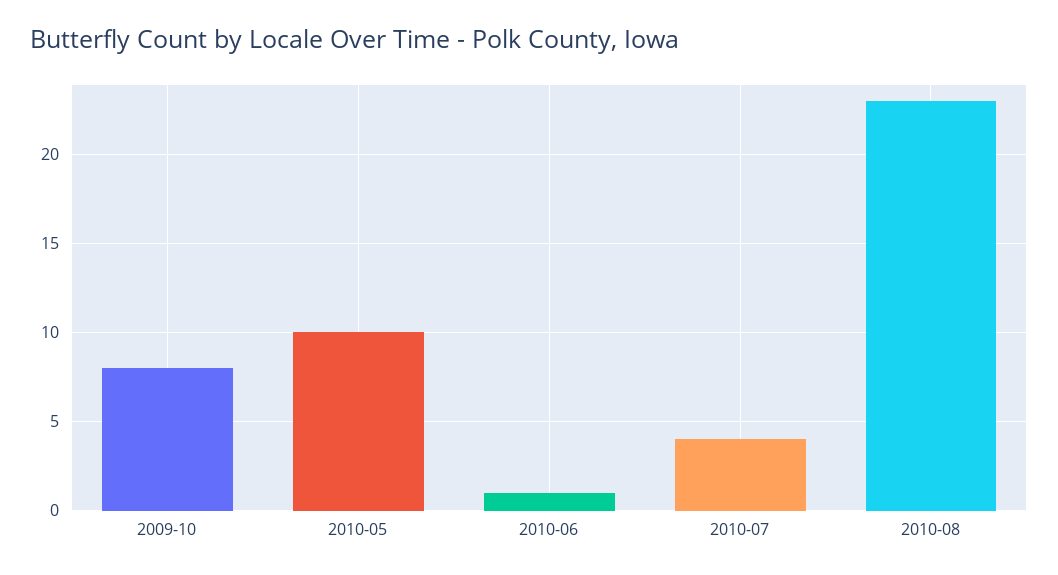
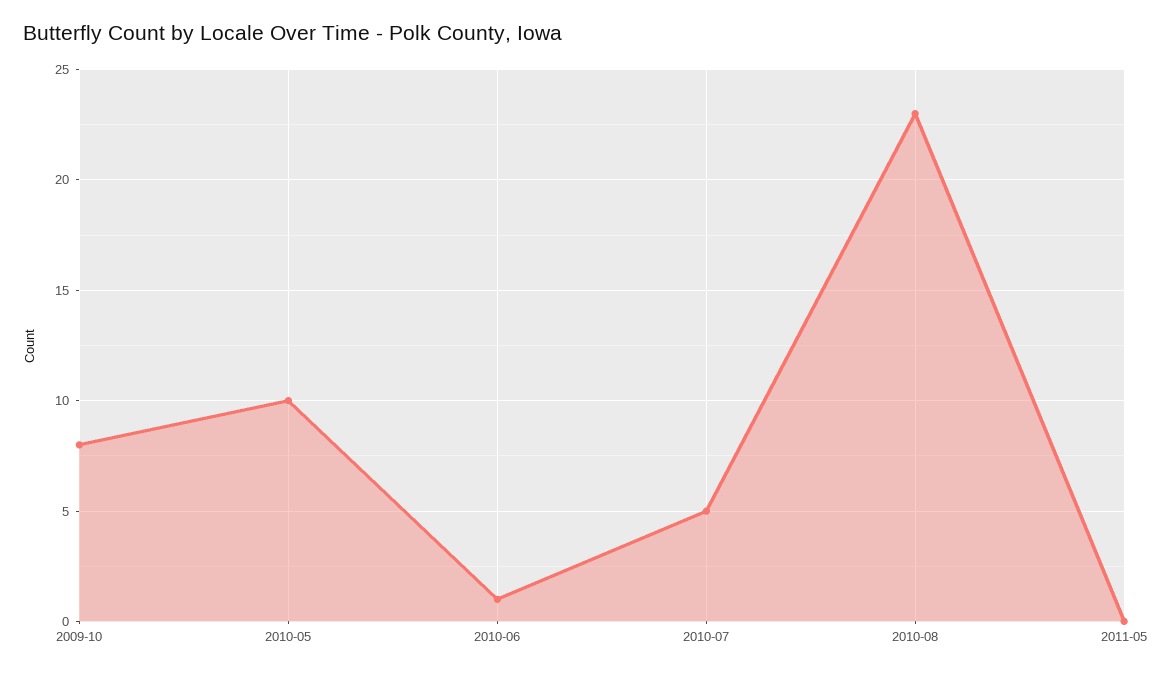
2010-07: 4 -> 5
2011-05: none -> 0

